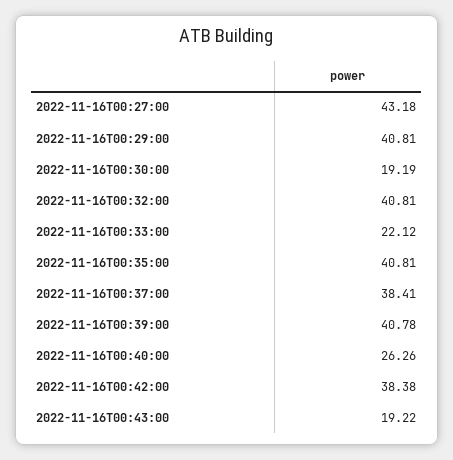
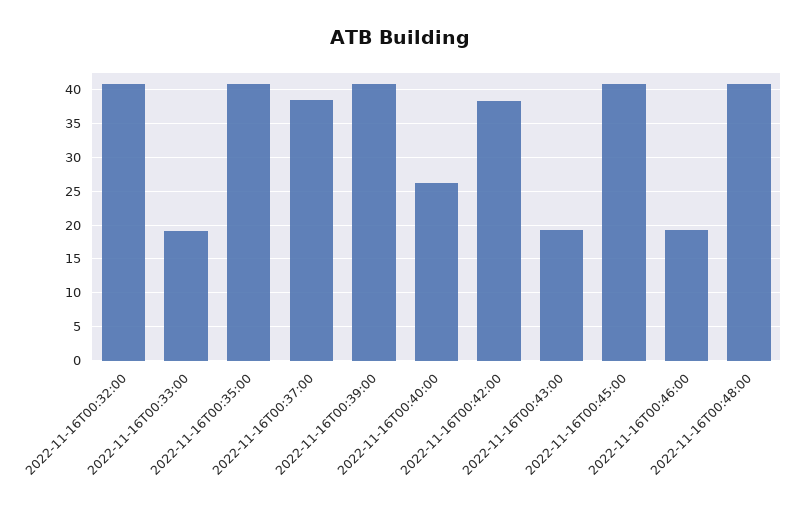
2022-11-16T00:27:00: 43.18 -> none
2022-11-16T00:29:00: 40.81 -> none
2022-11-16T00:30:00: 19.19 -> none
2022-11-16T00:33:00: 22.12 -> 19
2022-11-16T00:45:00: none -> 41
2022-11-16T00:46:00: none -> 19
2022-11-16T00:48:00: none -> 41

